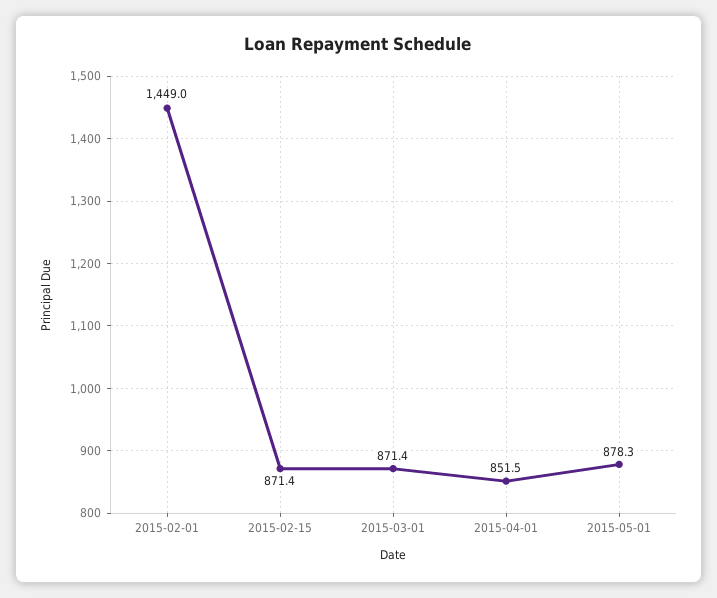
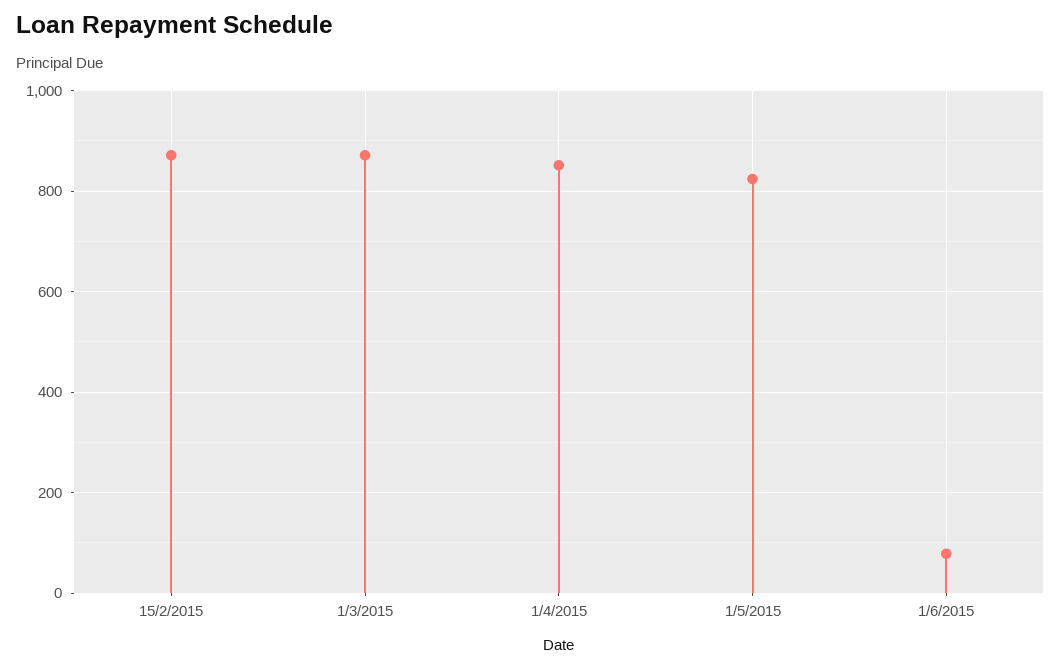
2015-02-01: 1449 -> none
2015-05-01: 878.3 -> 820
1/6/2015: none -> 80

